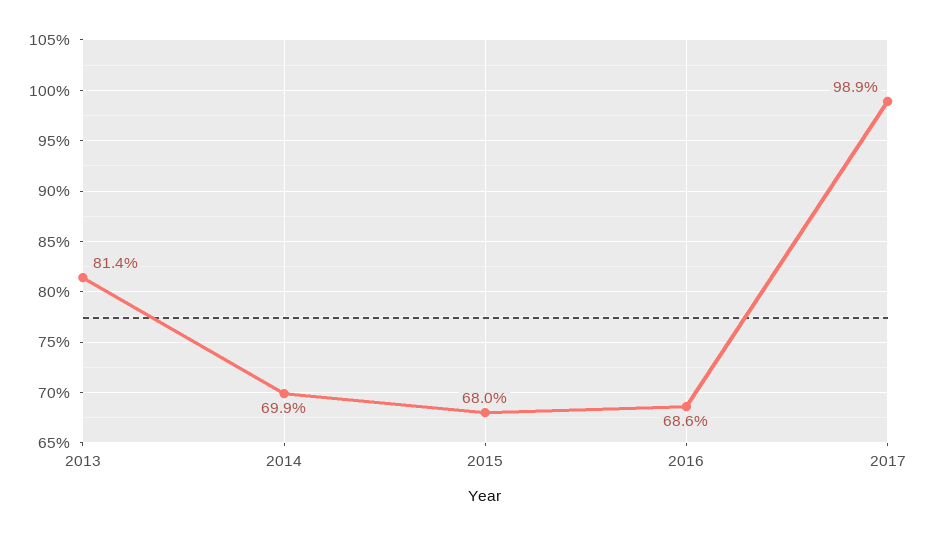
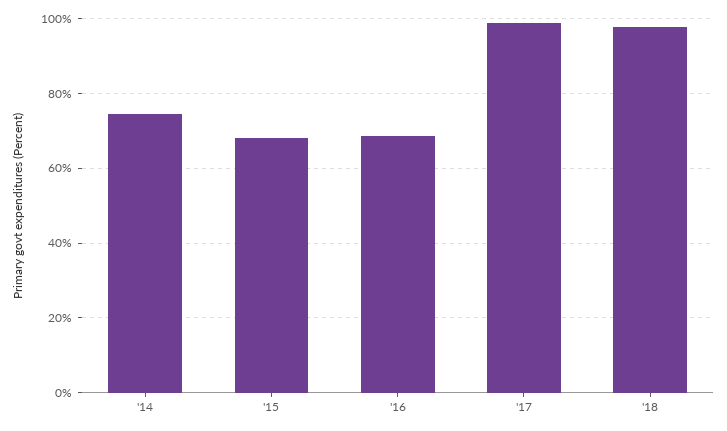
2013: 81.4 -> none
2014: 69.9 -> 74
'18: none -> 98

